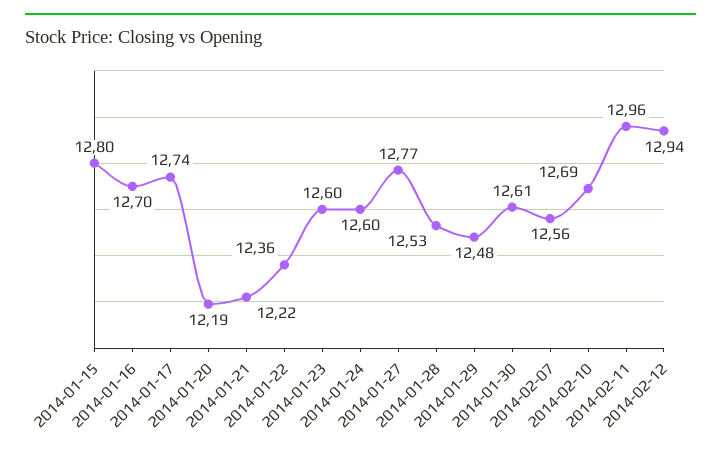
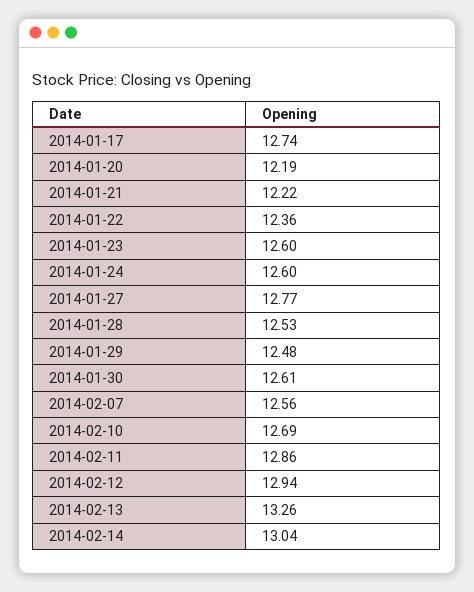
2014-01-15: 12.8 -> none
2014-01-16: 12.7 -> none
2014-02-11: 12.96 -> 12.86
2014-02-13: none -> 13.26
2014-02-14: none -> 13.04

